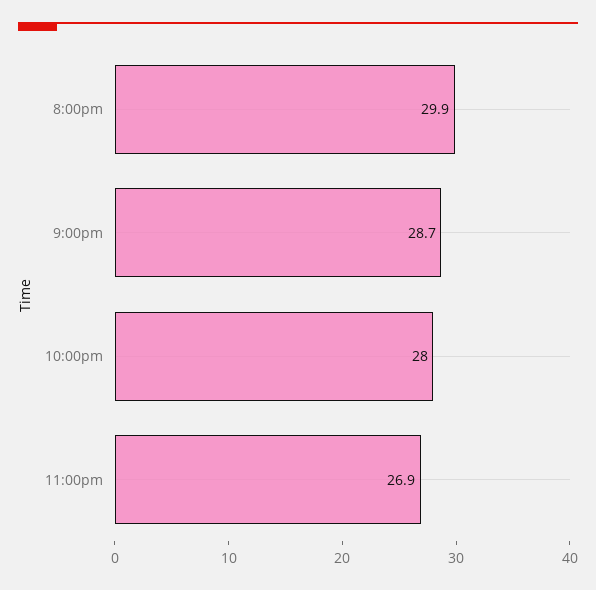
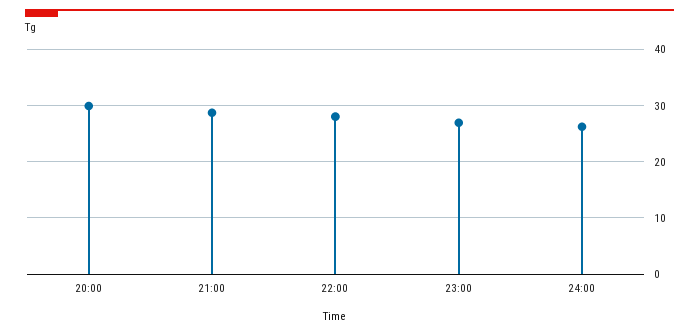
24:00: none -> 26

